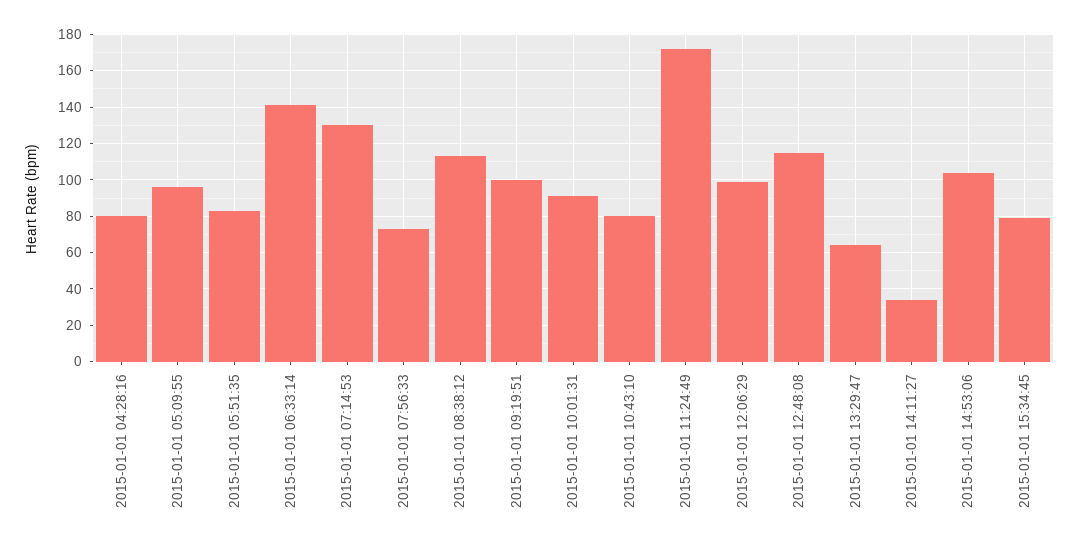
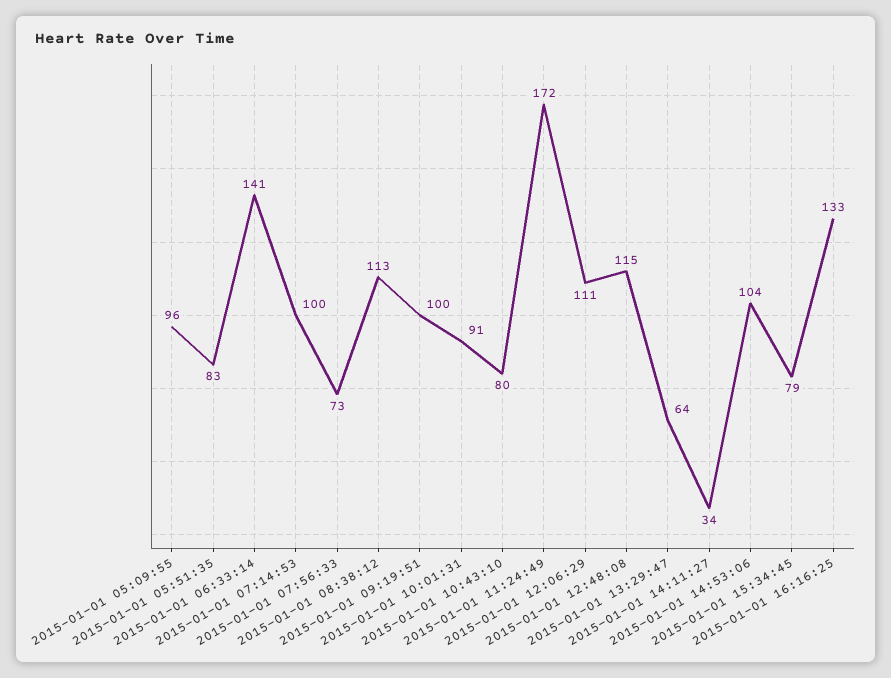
2015-01-01 04:28:16: 80 -> none
2015-01-01 07:14:53: 130 -> 100
2015-01-01 12:06:29: 100 -> 111
2015-01-01 16:16:25: none -> 133

